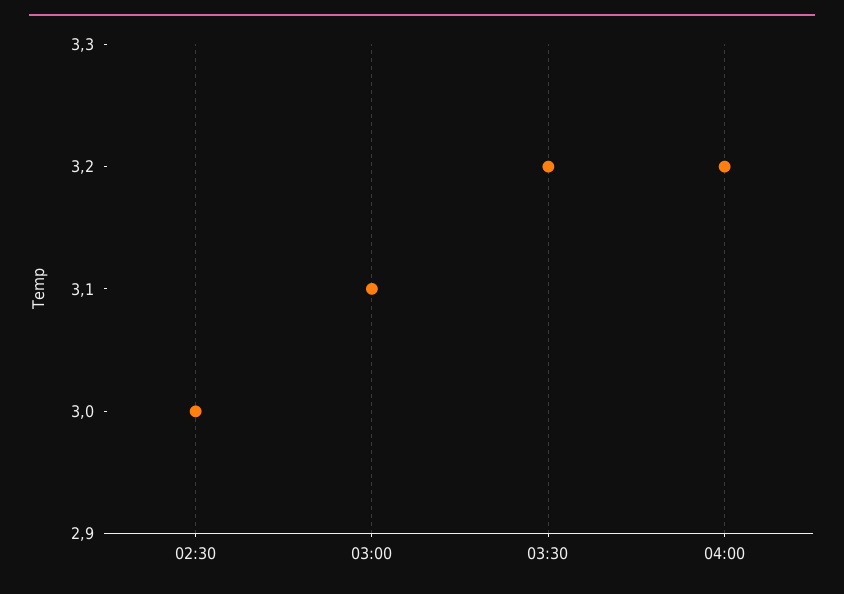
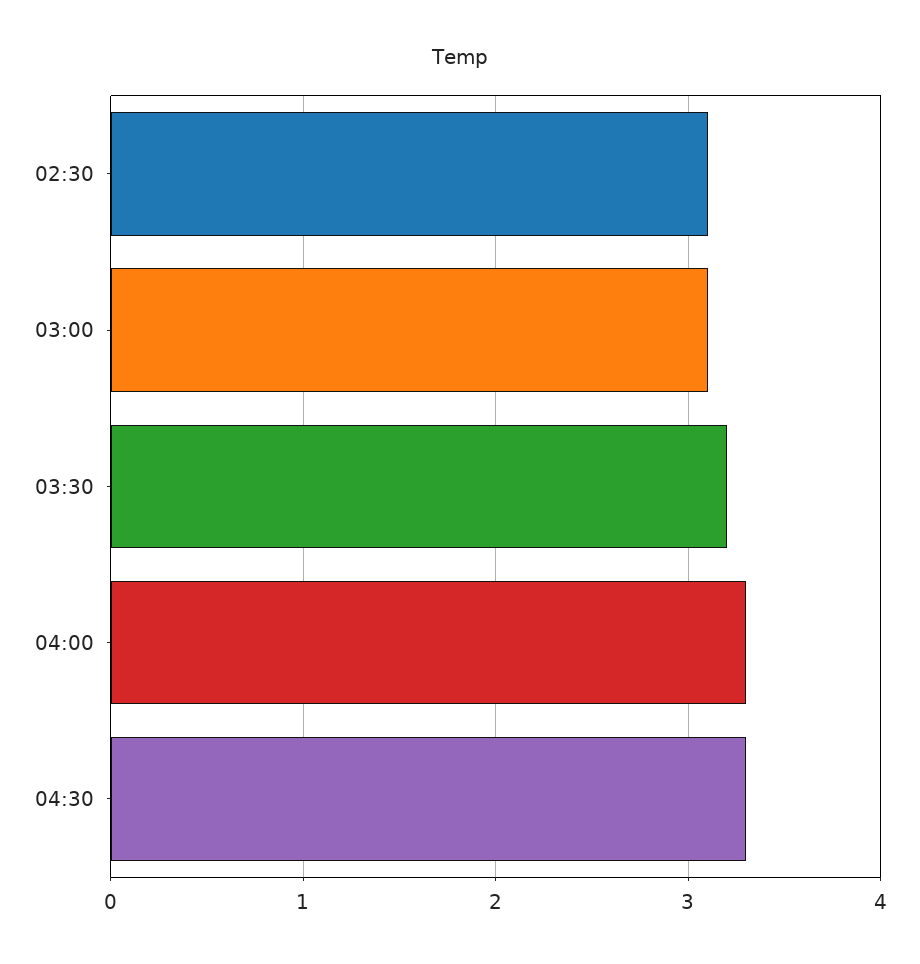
02:30: 3 -> 3.1
04:00: 3.2 -> 3.3
04:30: none -> 3.3

